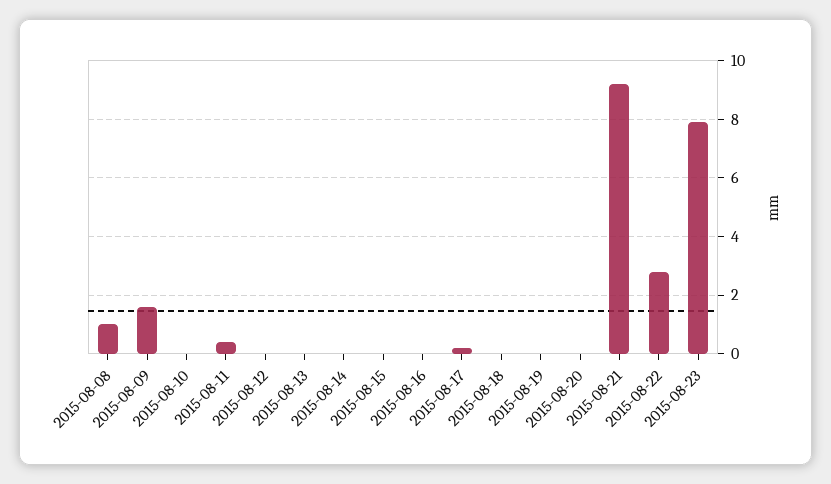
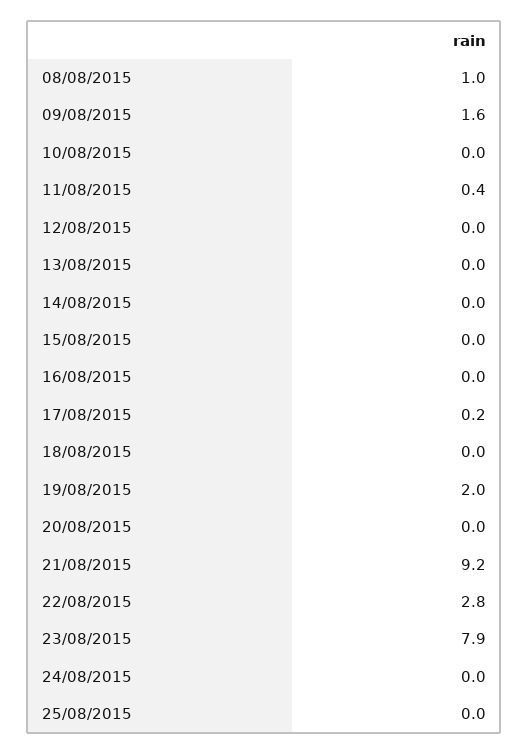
2015-08-19: 0 -> 2
24/08/2015: none -> 0
25/08/2015: none -> 0

